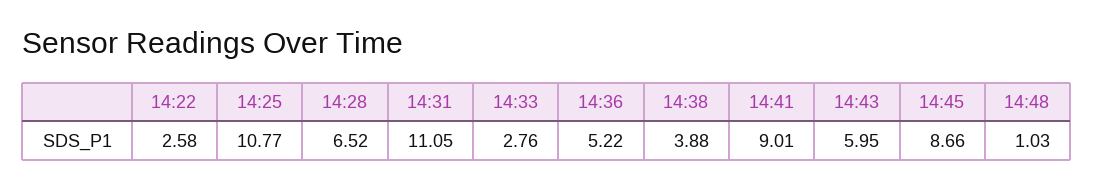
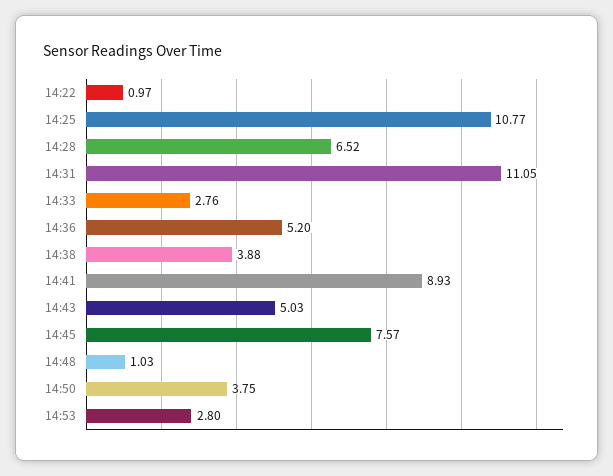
14:22: 2.58 -> 0.97
14:36: 5.22 -> 5.2
14:41: 9.01 -> 8.93
14:43: 5.95 -> 5.03
14:45: 8.66 -> 7.57
14:50: none -> 3.75
14:53: none -> 2.8

